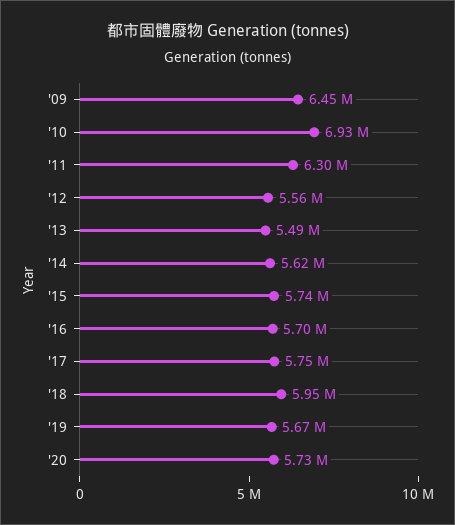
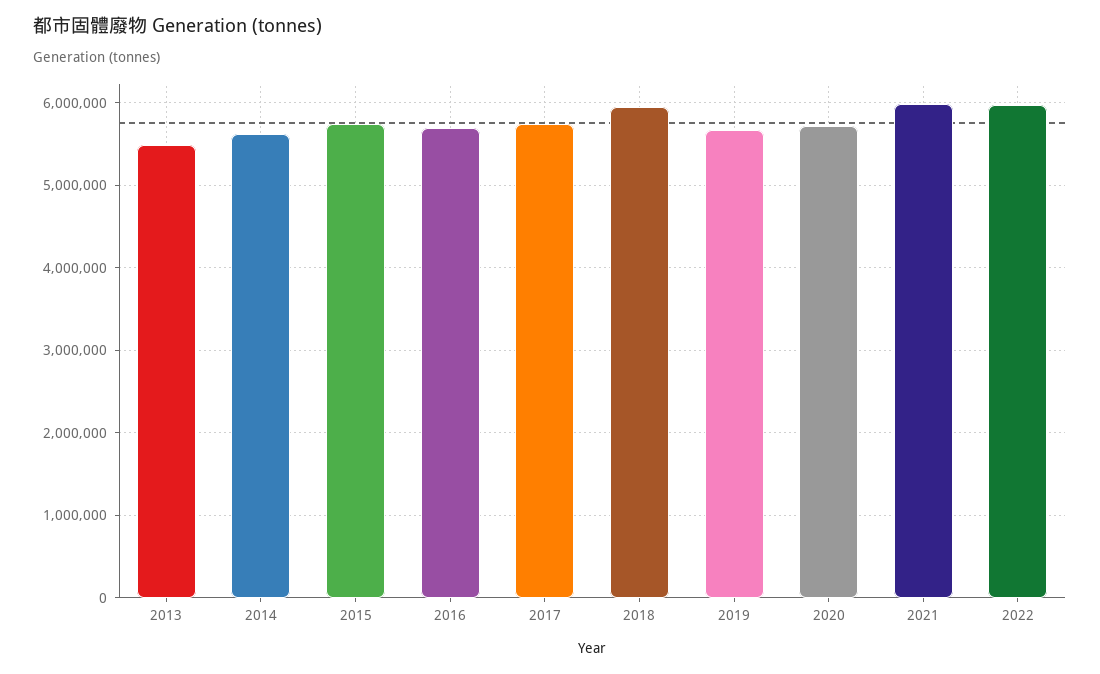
'09: 6450000 -> none
'10: 6930000 -> none
'11: 6300000 -> none
'12: 5560000 -> none
2021: none -> 6000000
2022: none -> 6000000

